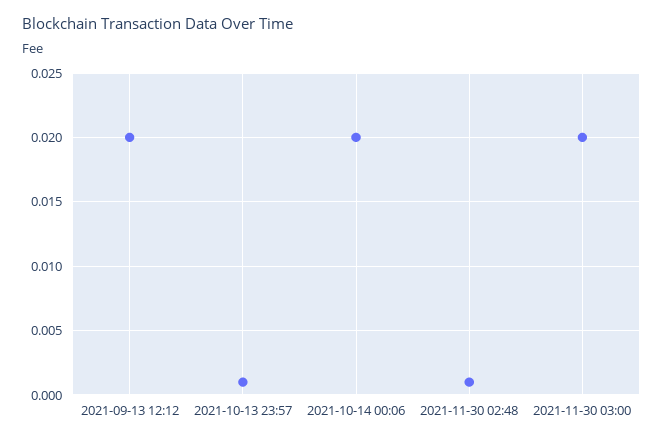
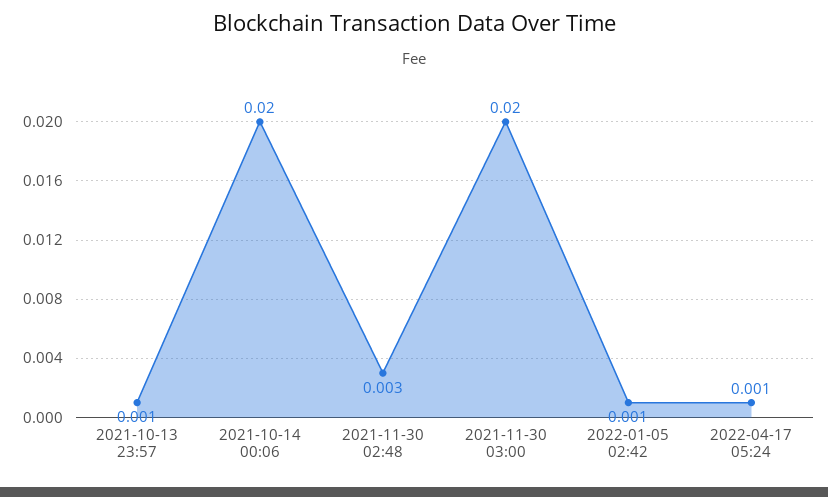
2021-09-13 12:12: 0.02 -> none
2021-11-30 02:48: 0.001 -> 0.003
2022-01-05 02:42: none -> 0.001
2022-04-17 05:24: none -> 0.001

